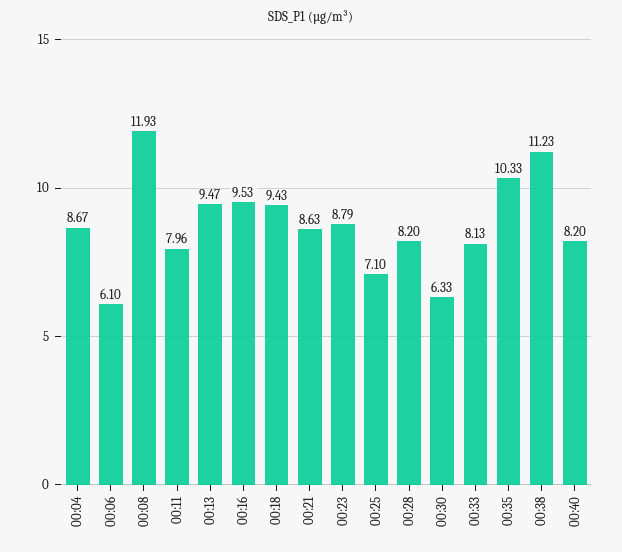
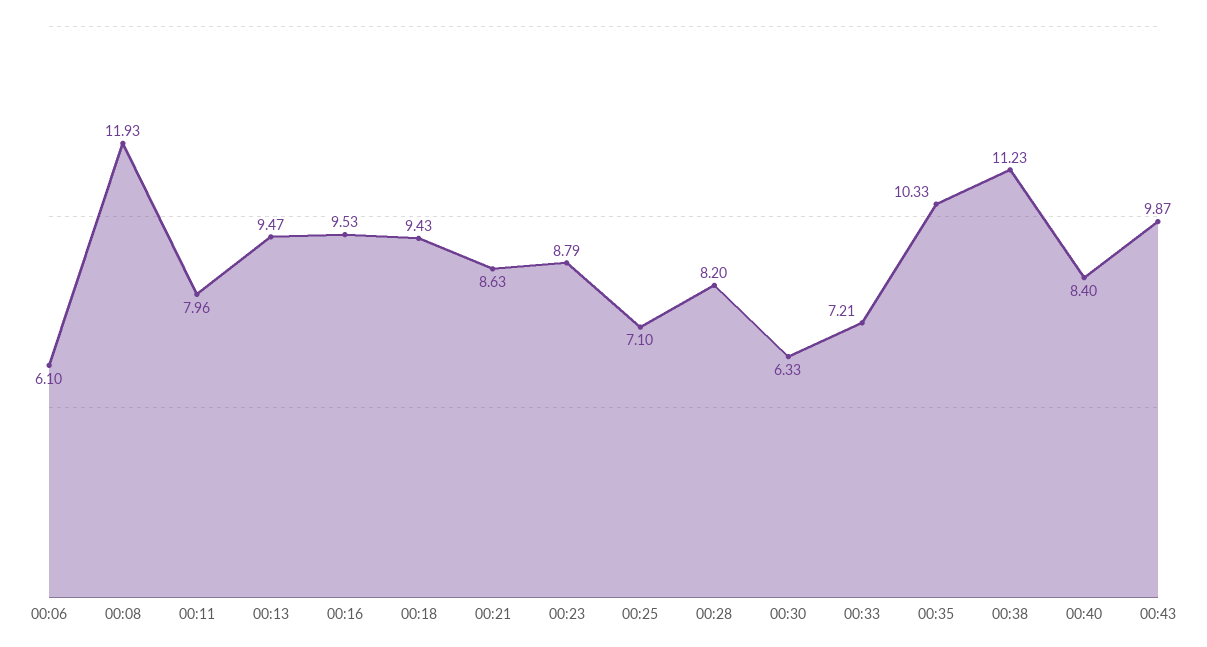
00:04: 8.67 -> none
00:33: 8.13 -> 7.21
00:40: 8.2 -> 8.4
00:43: none -> 9.87

